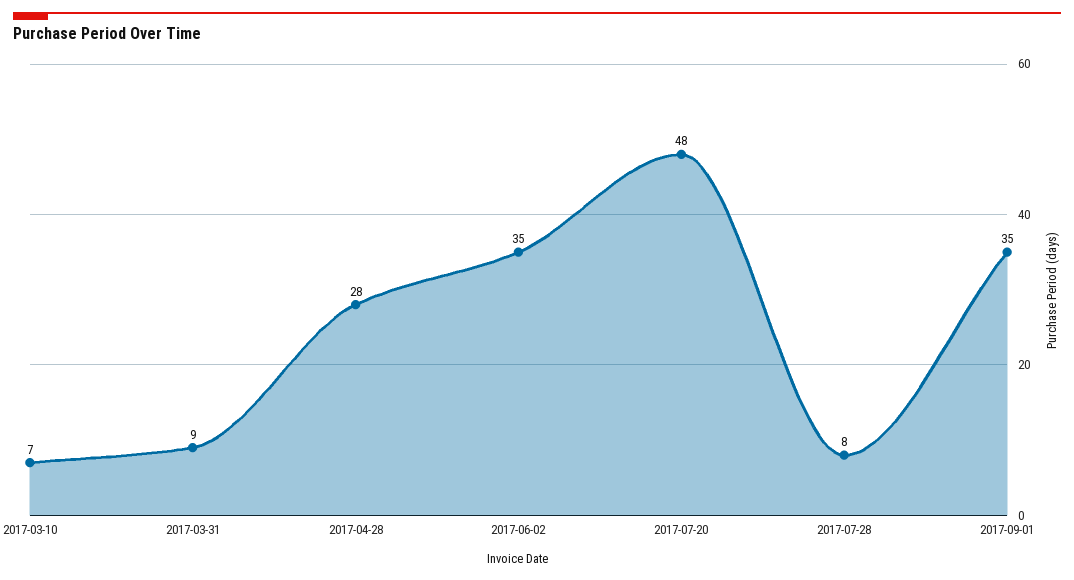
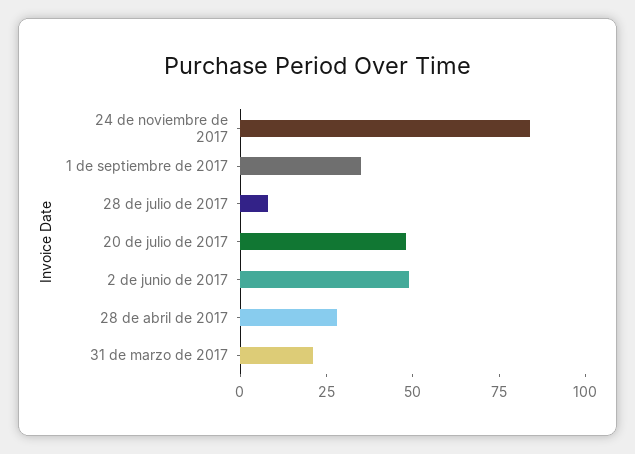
2017-03-10: 7 -> none
2017-03-31: 9 -> 20
2017-06-02: 35 -> 50
24 de noviembre de 2017: none -> 85

